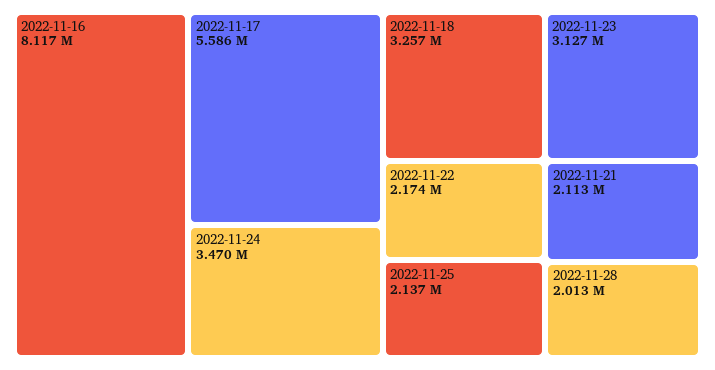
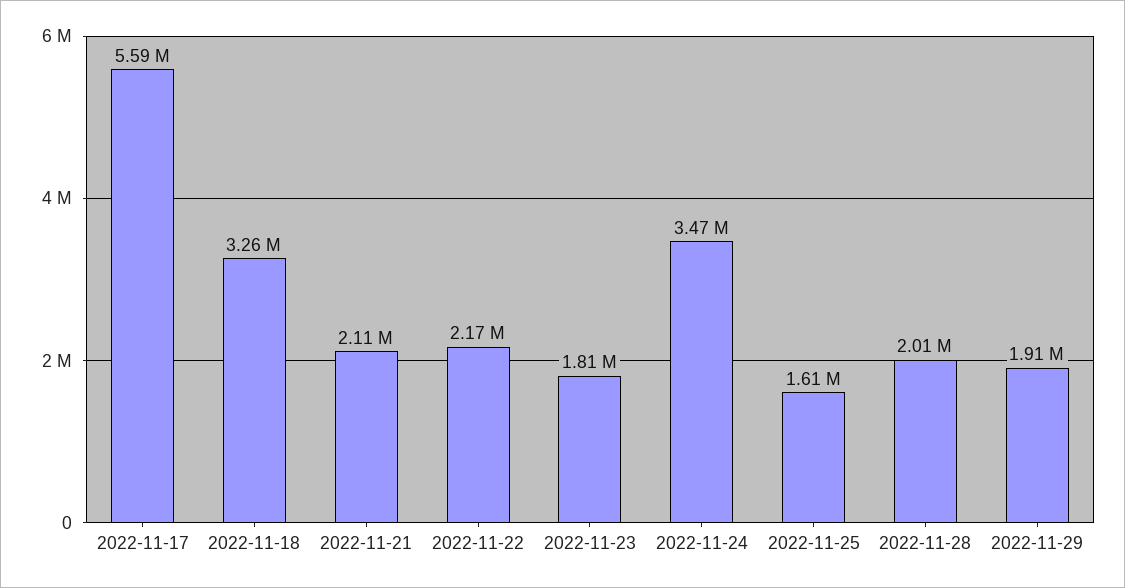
2022-11-16: 8117000 -> none
2022-11-23: 3127000 -> 1810000
2022-11-25: 2137000 -> 1610000
2022-11-29: none -> 1910000

